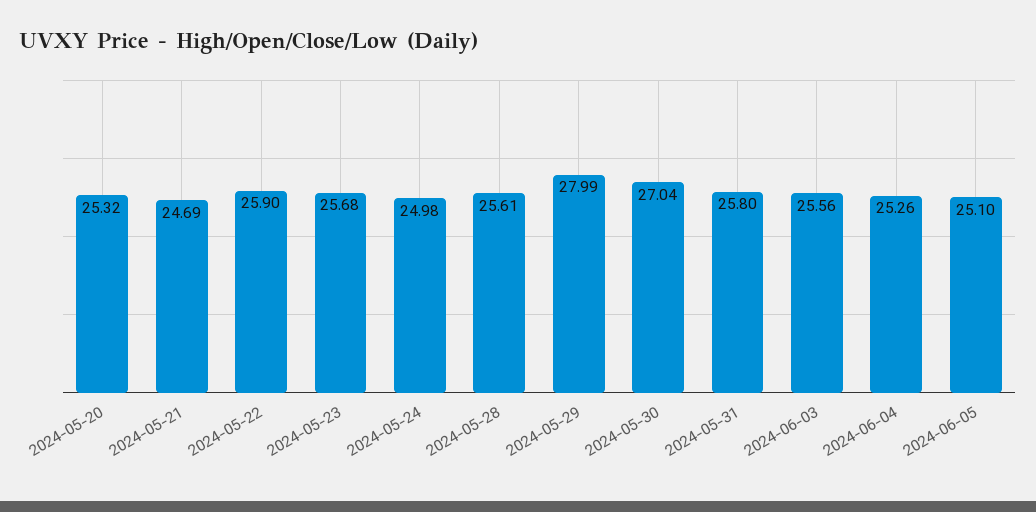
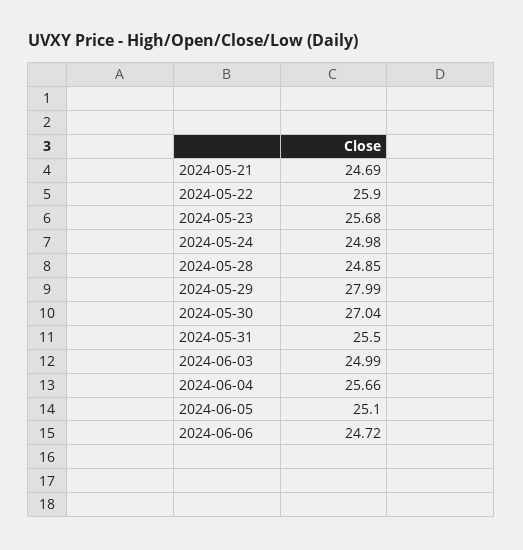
2024-05-20: 25.32 -> none
2024-05-28: 25.61 -> 24.85
2024-05-31: 25.8 -> 25.5
2024-06-03: 25.56 -> 24.99
2024-06-04: 25.26 -> 25.66
2024-06-06: none -> 24.72

